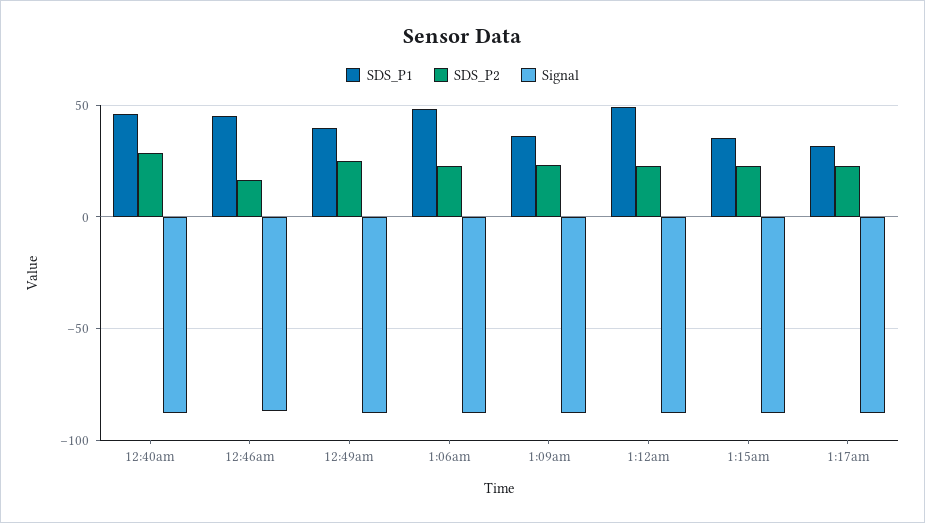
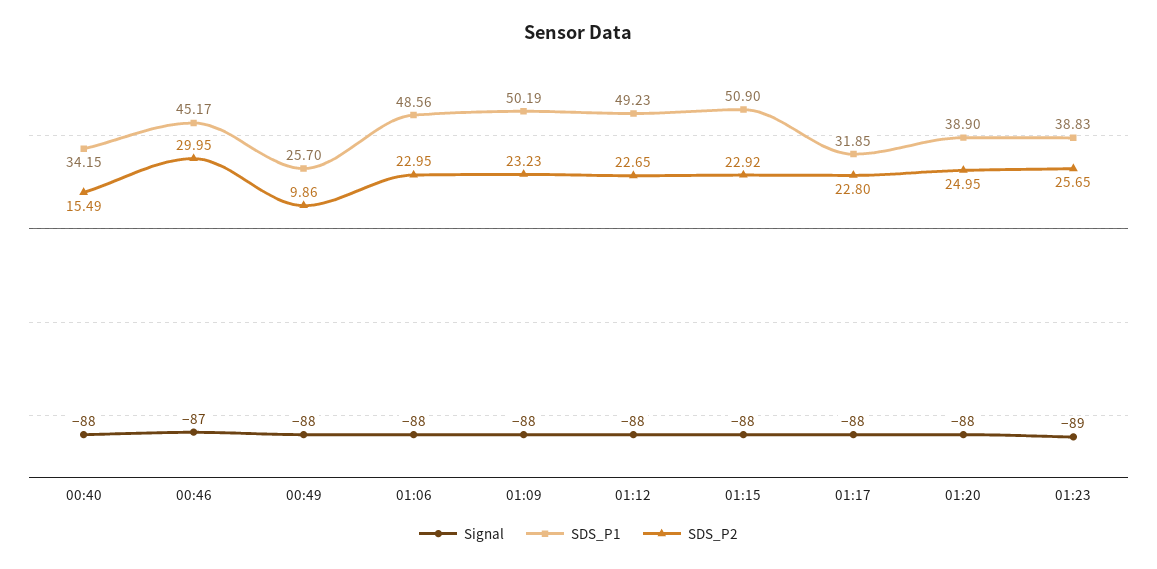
SDS_P1, 12:40am: 45 -> 34.15
SDS_P2, 12:40am: 30 -> 15.49
SDS_P2, 12:46am: 15 -> 29.95
SDS_P1, 12:49am: 40 -> 25.7
SDS_P2, 12:49am: 25 -> 9.86
SDS_P1, 1:09am: 35 -> 50.19
SDS_P1, 1:15am: 35 -> 50.9
Signal, 01:20: none -> -88
SDS_P1, 01:20: none -> 38.9
SDS_P2, 01:20: none -> 24.95
Signal, 01:23: none -> -89
SDS_P1, 01:23: none -> 38.83
SDS_P2, 01:23: none -> 25.65

